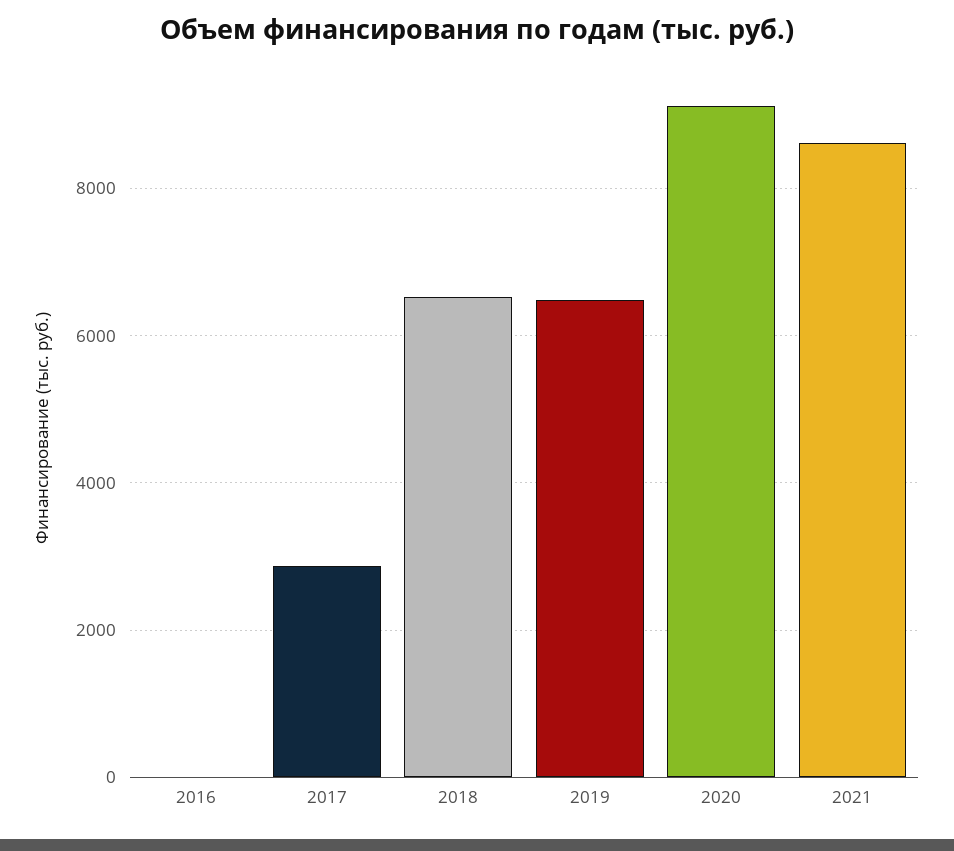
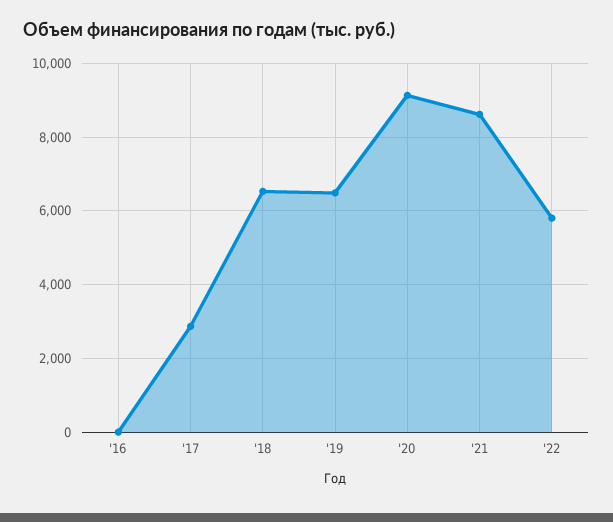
'22: none -> 5800

